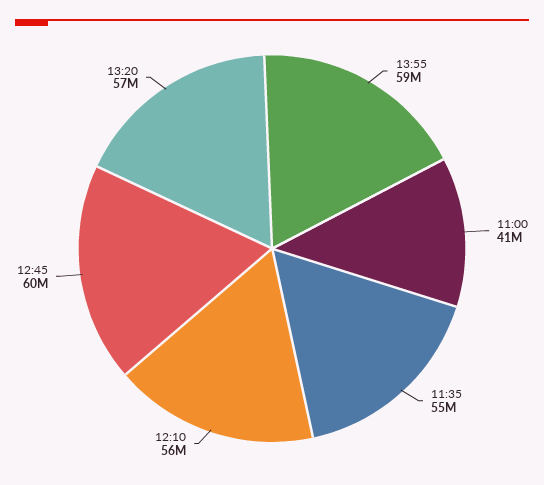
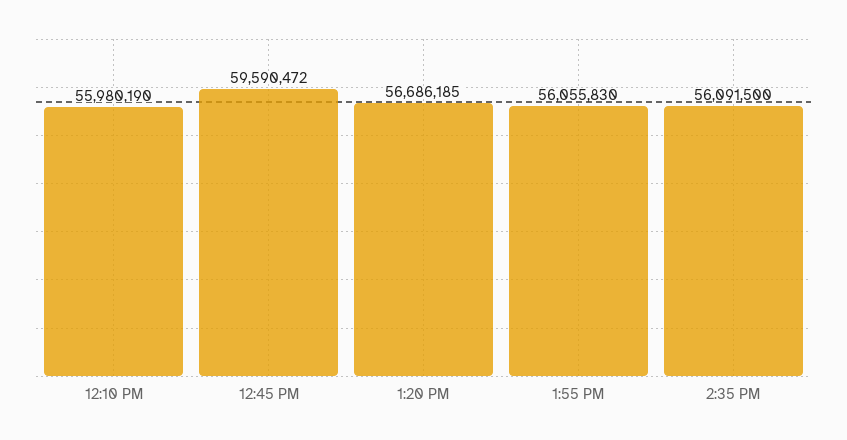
13:55: 59000000 -> 56055830
11:00: 41000000 -> none
11:35: 55000000 -> none
2:35 PM: none -> 56091500

